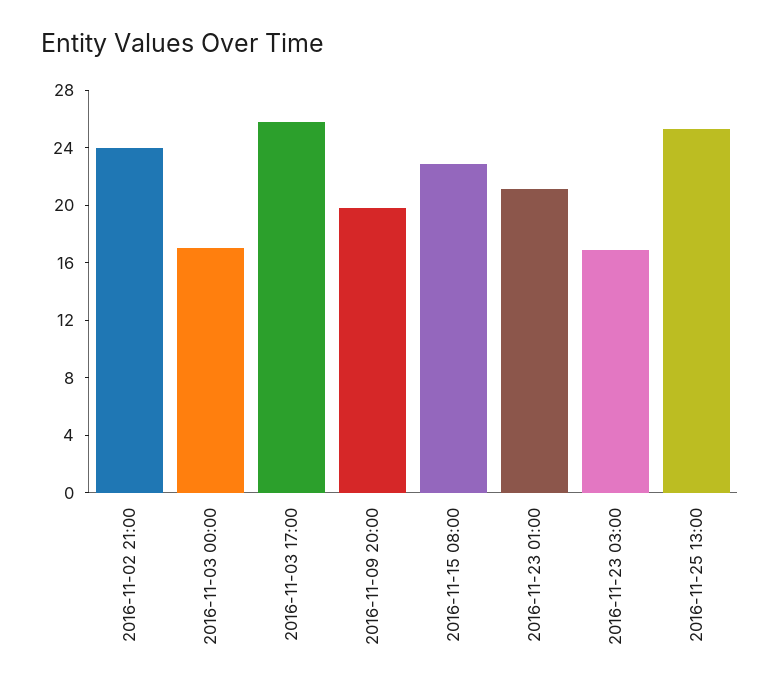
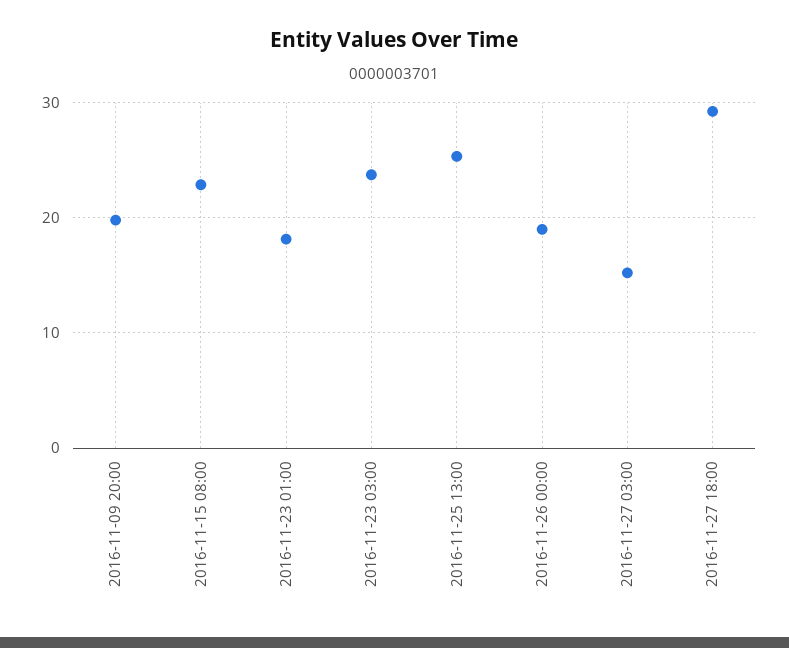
2016-11-02 21:00: 24 -> none
2016-11-03 00:00: 17 -> none
2016-11-03 17:00: 26 -> none
2016-11-23 01:00: 21 -> 18
2016-11-23 03:00: 17 -> 24
2016-11-26 00:00: none -> 19
2016-11-27 03:00: none -> 15
2016-11-27 18:00: none -> 29

